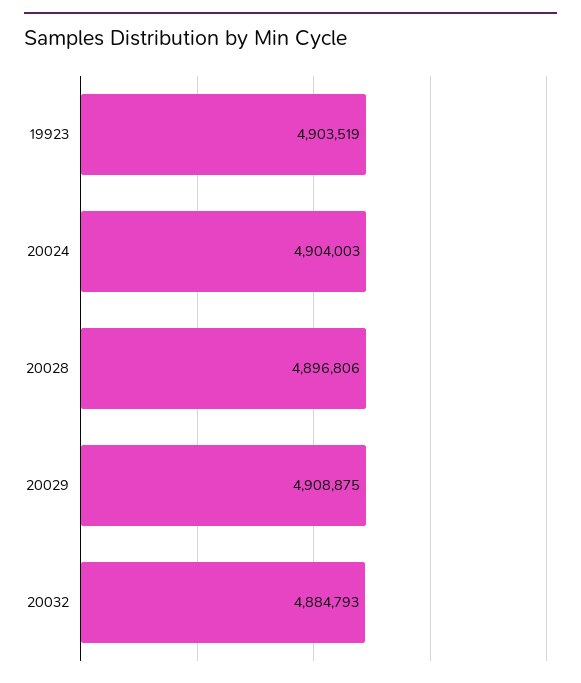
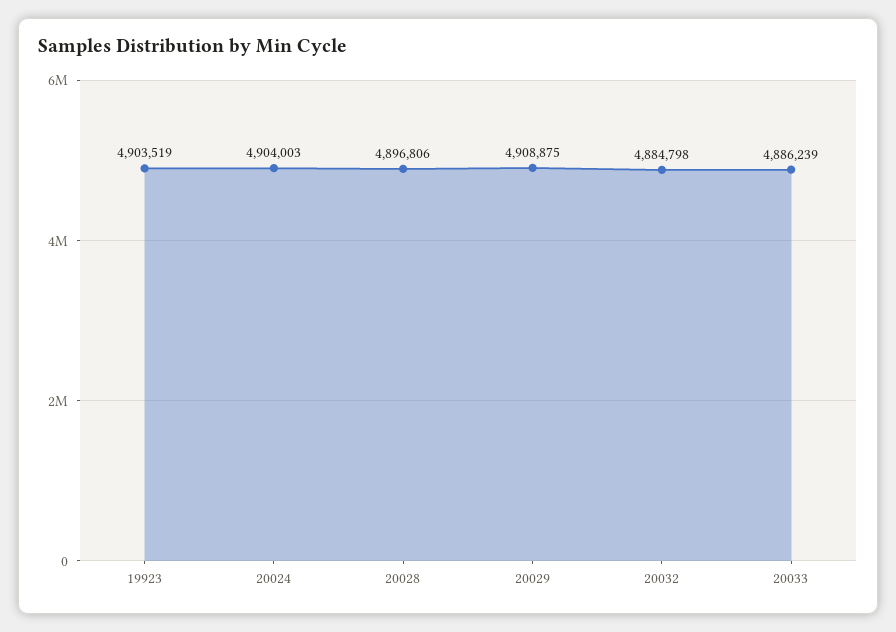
20032: 4884793 -> 4884798
20033: none -> 4886239

